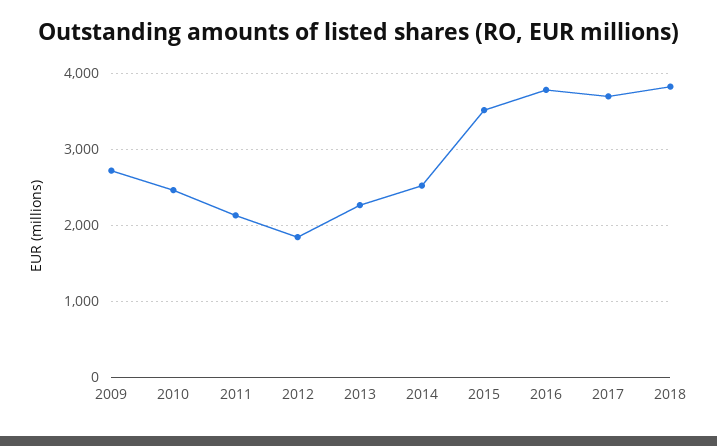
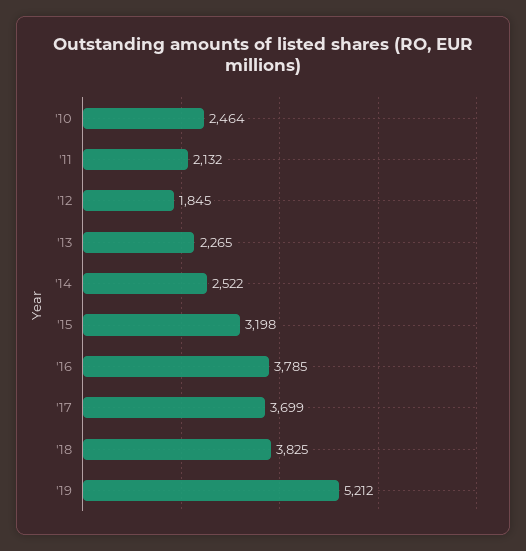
2009: 2700 -> none
2015: 3500 -> 3198
'19: none -> 5212

